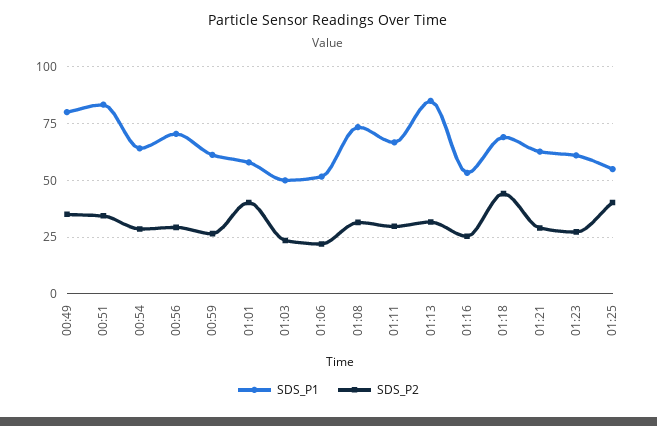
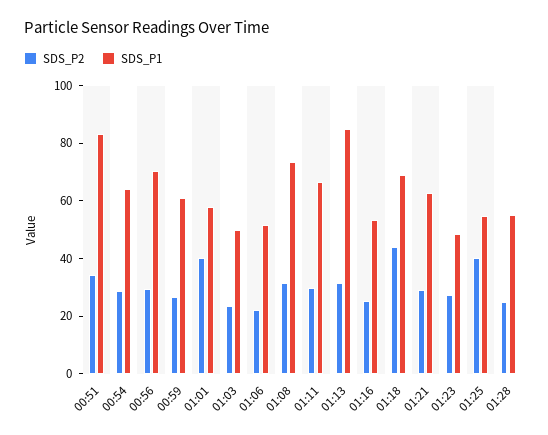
SDS_P1, 00:49: 80 -> none
SDS_P2, 00:49: 35 -> none
SDS_P1, 01:23: 60 -> 50
SDS_P2, 01:28: none -> 25
SDS_P1, 01:28: none -> 55

